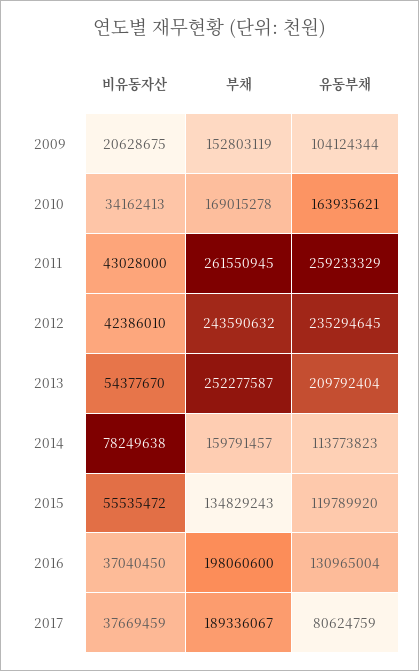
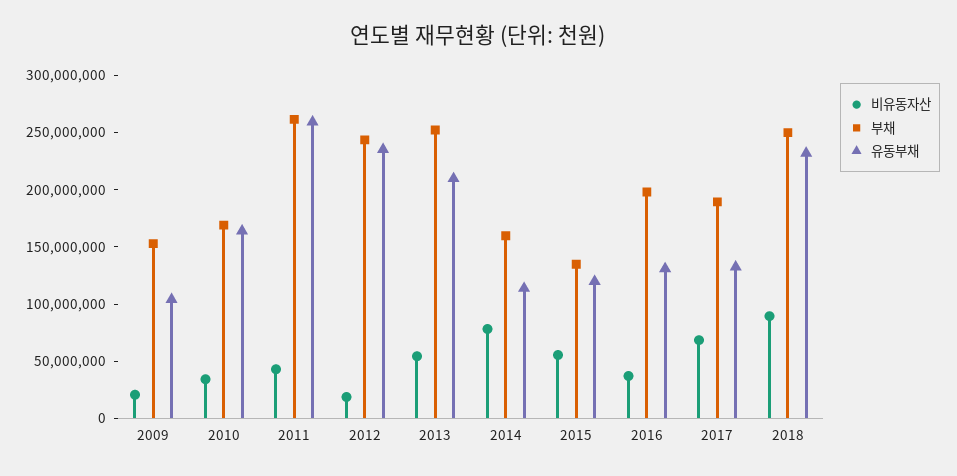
비유동자산, 2012: 42386010 -> 20000000
비유동자산, 2017: 37669459 -> 70000000
유동부채, 2017: 80624759 -> 130000000
비유동자산, 2018: none -> 90000000
부채, 2018: none -> 250000000
유동부채, 2018: none -> 230000000

